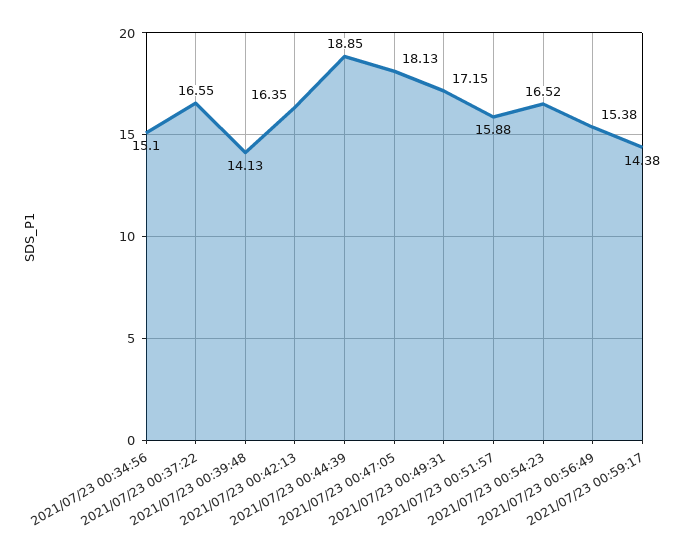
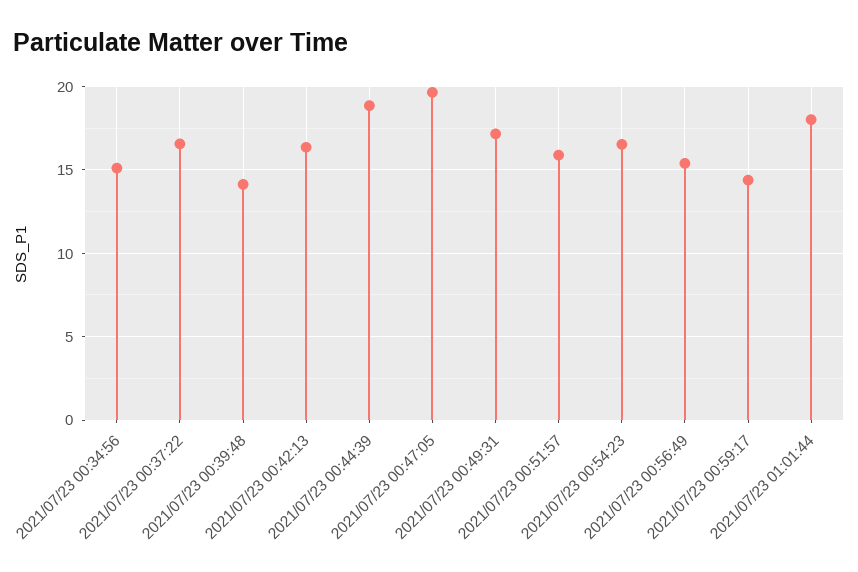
2021/07/23 00:47:05: 18.13 -> 19.5
2021/07/23 01:01:44: none -> 18

